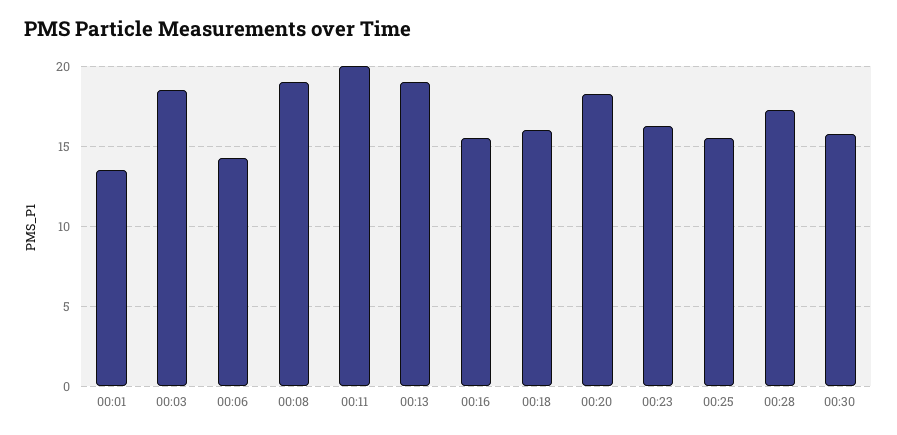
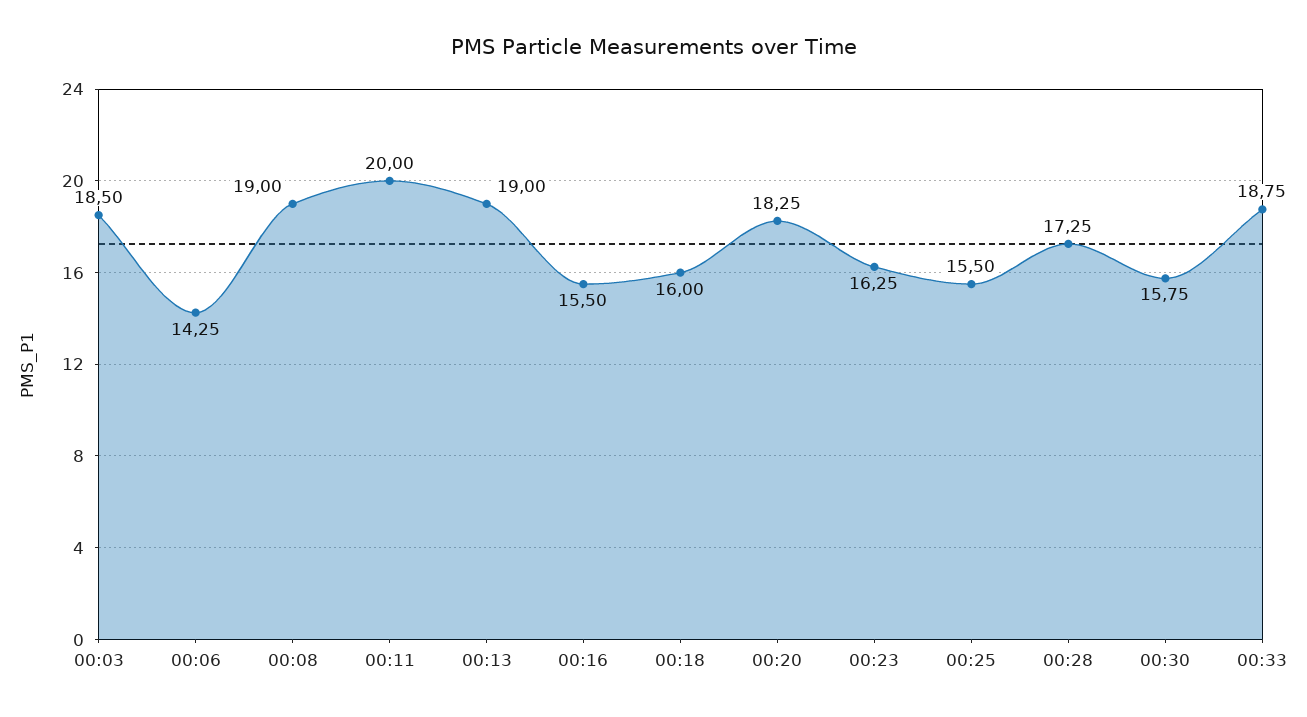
00:01: 13.5 -> none
00:33: none -> 18.75

